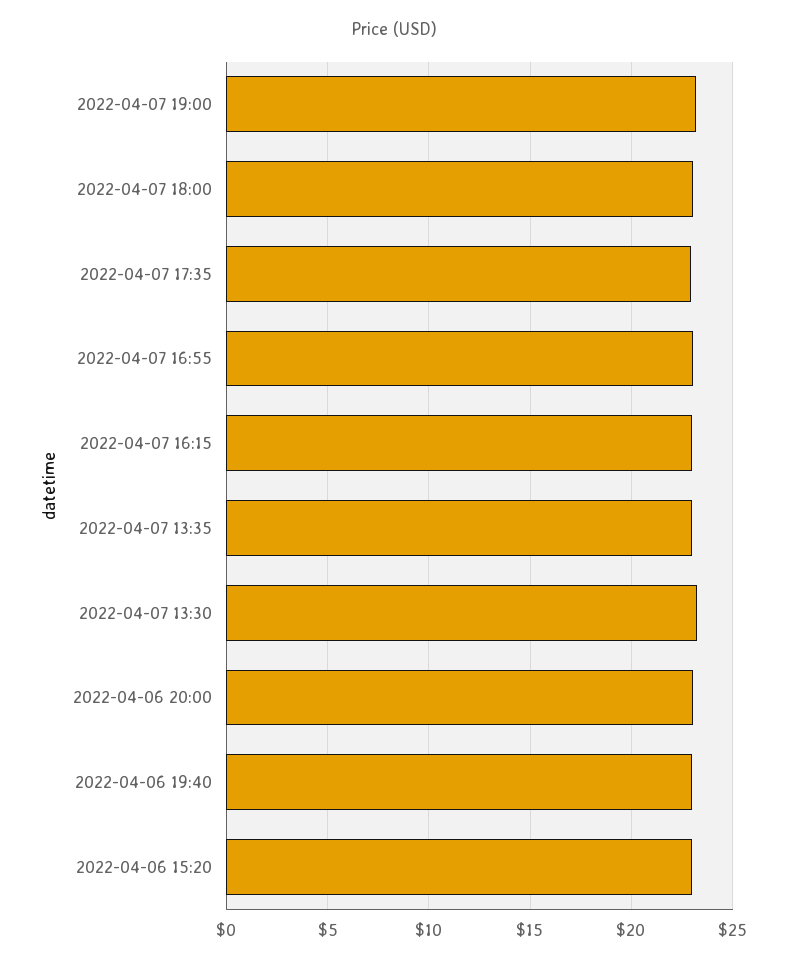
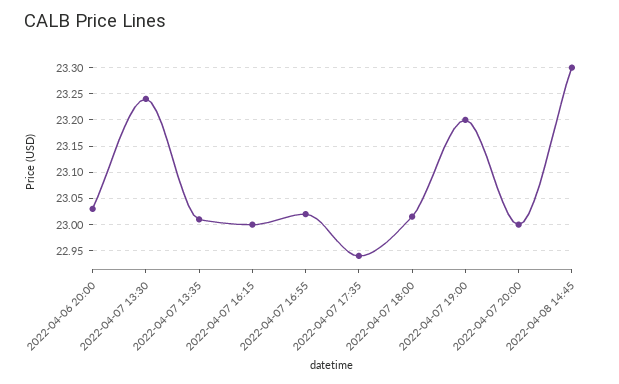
2022-04-06 19:40: 23 -> none
2022-04-06 15:20: 23 -> none
2022-04-07 20:00: none -> 23
2022-04-08 14:45: none -> 23.3

